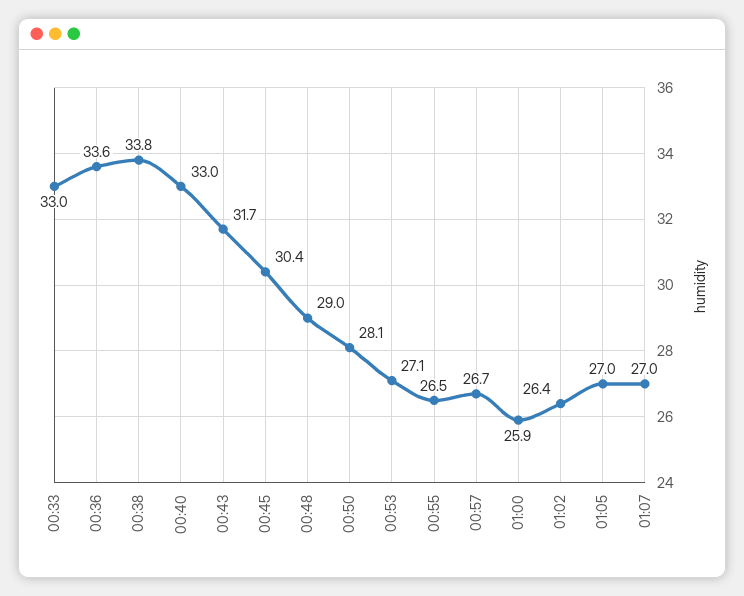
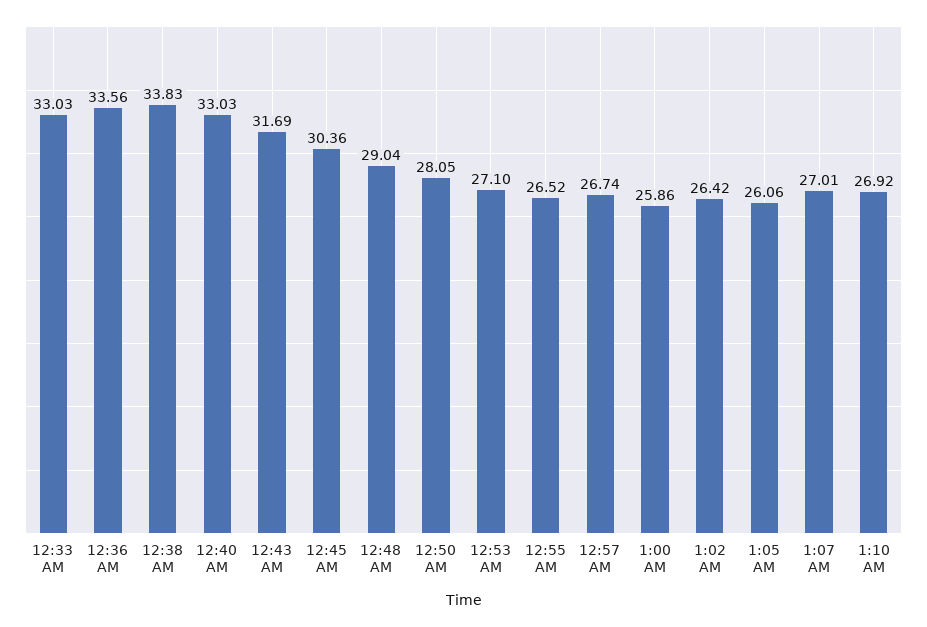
01:05: 27 -> 26.06
1:10 AM: none -> 26.92

